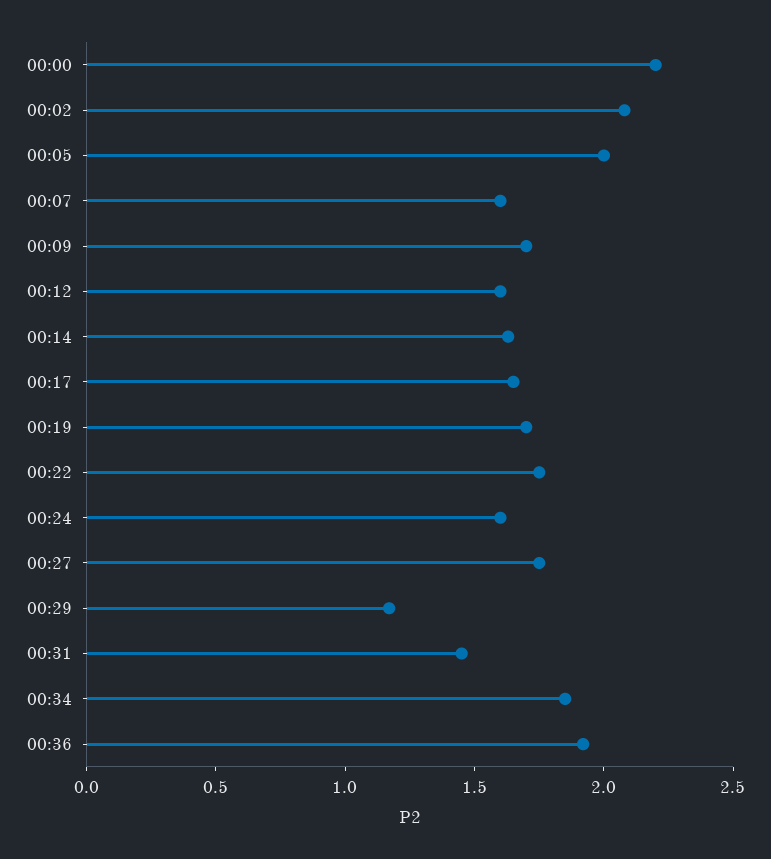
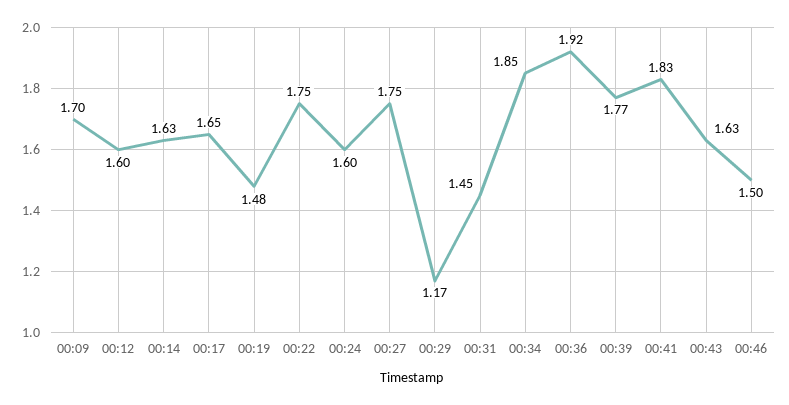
00:00: 2.2 -> none
00:02: 2.1 -> none
00:05: 2 -> none
00:07: 1.6 -> none
00:19: 1.7 -> 1.48
00:39: none -> 1.77
00:41: none -> 1.83
00:43: none -> 1.63
00:46: none -> 1.5

